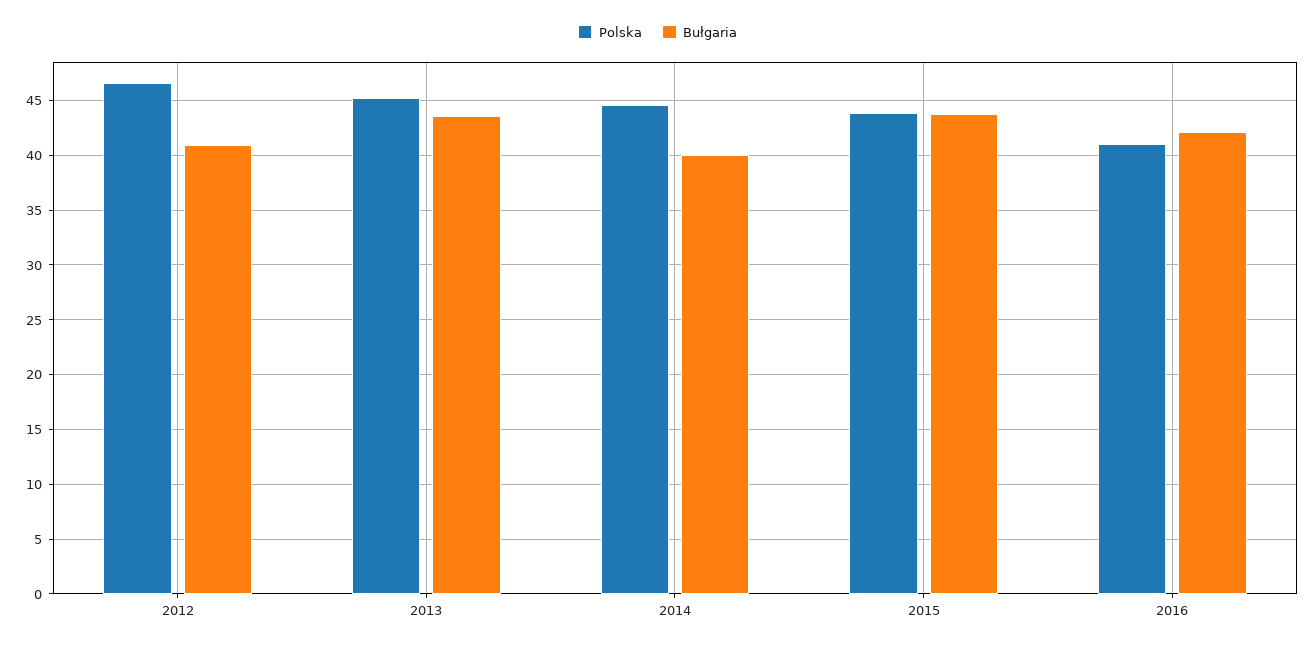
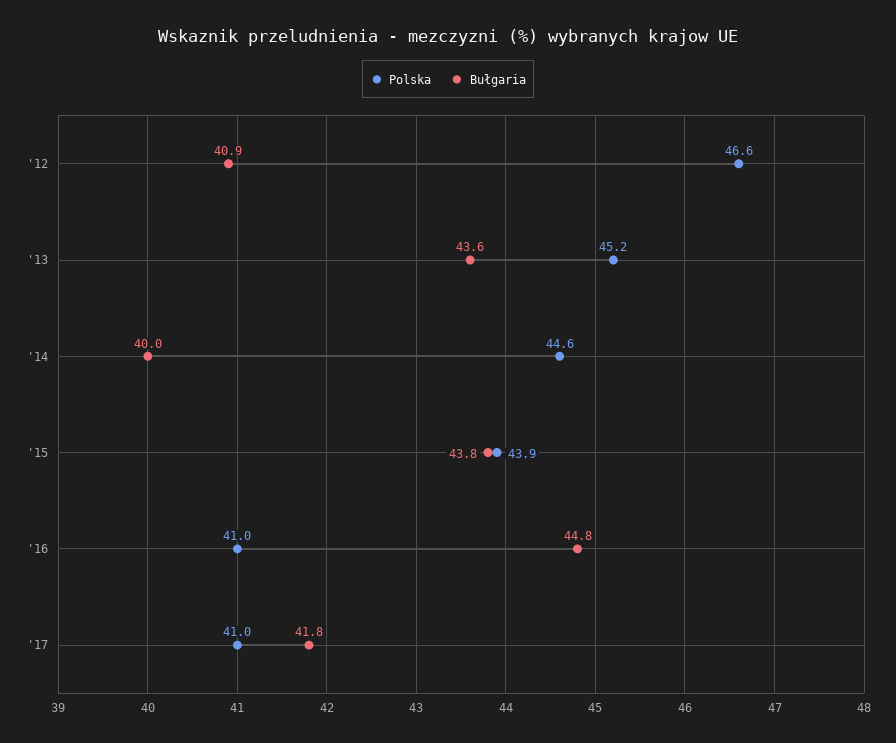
Bułgaria, 2016: 42 -> 44.8
Polska, '17: none -> 41
Bułgaria, '17: none -> 41.8

